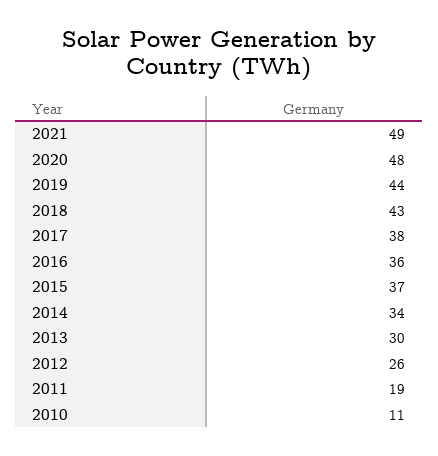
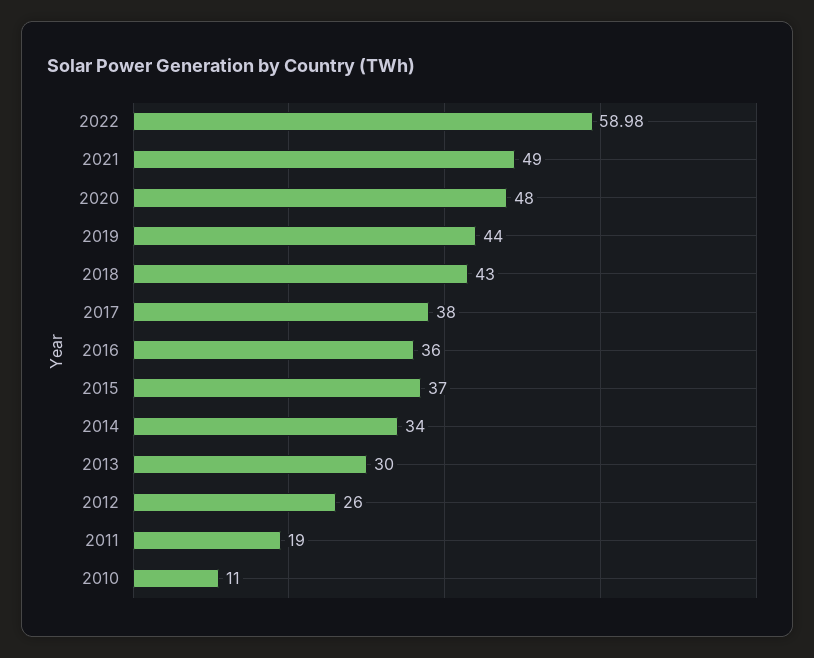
2022: none -> 58.98

